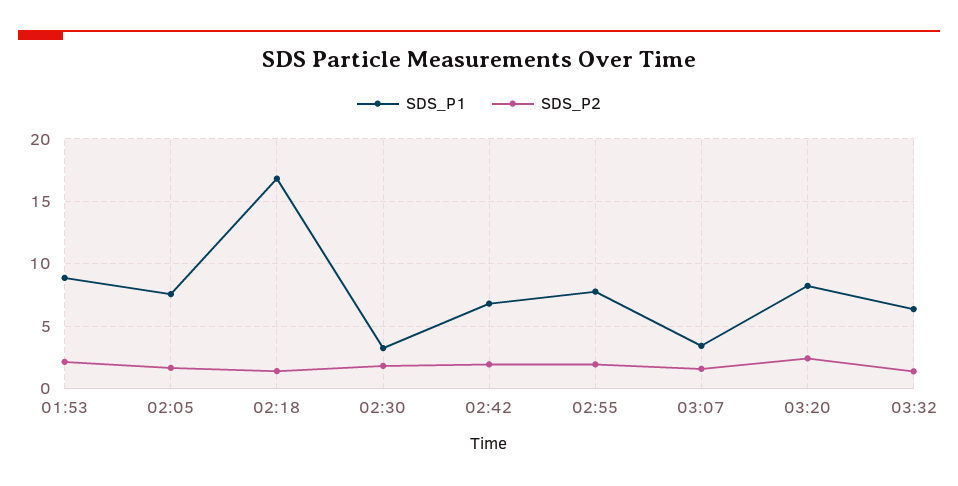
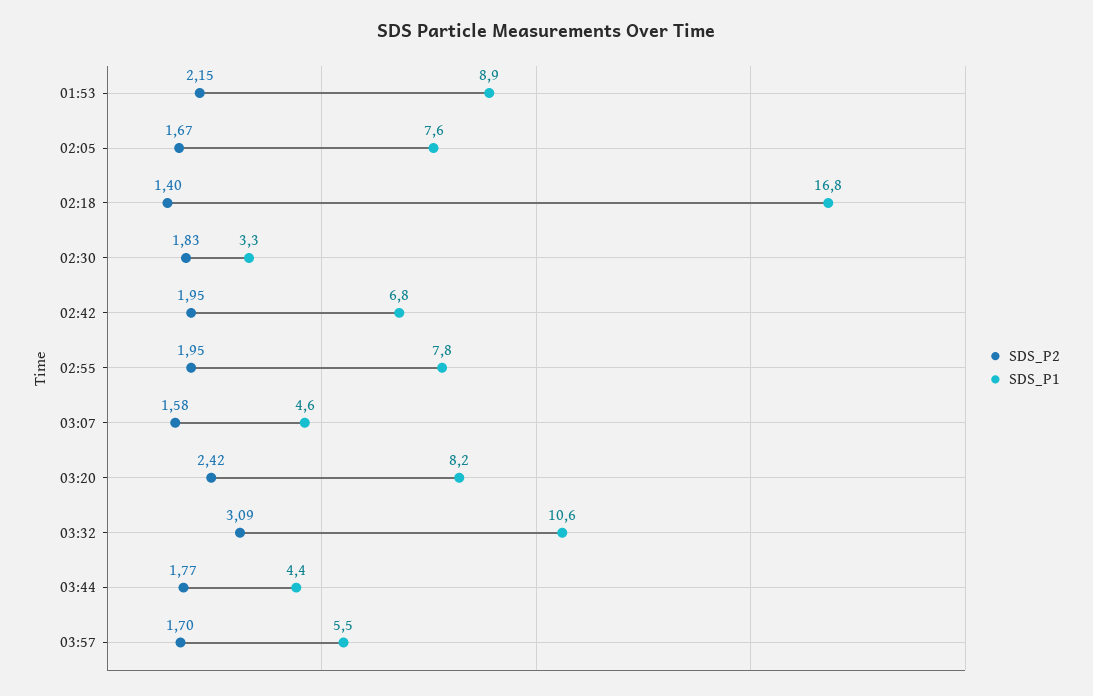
SDS_P1, 03:07: 3.5 -> 4.6
SDS_P1, 03:32: 6.5 -> 10.6
SDS_P2, 03:32: 1.5 -> 3.09
SDS_P2, 03:44: none -> 1.77
SDS_P1, 03:44: none -> 4.4
SDS_P2, 03:57: none -> 1.7
SDS_P1, 03:57: none -> 5.5

